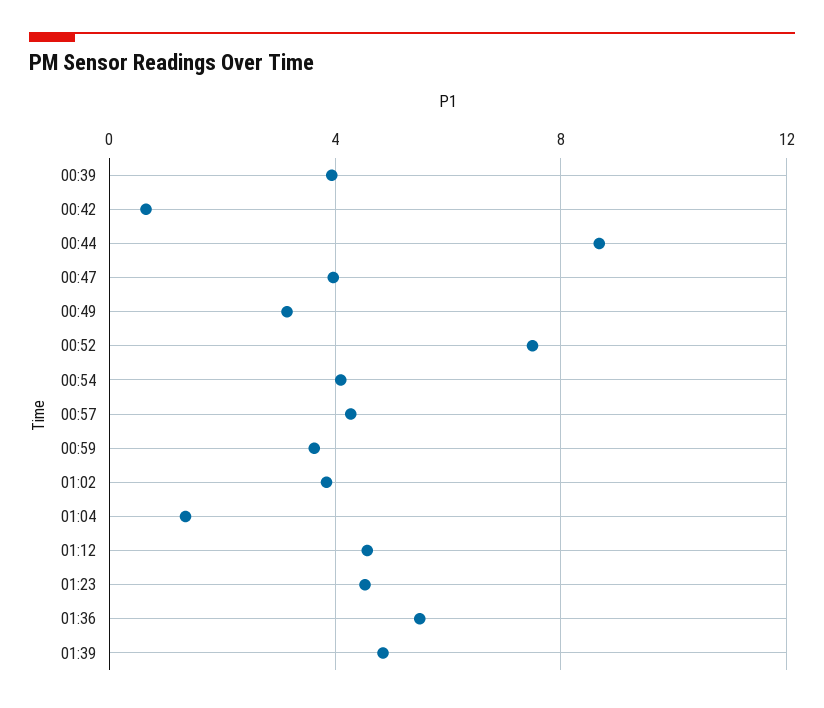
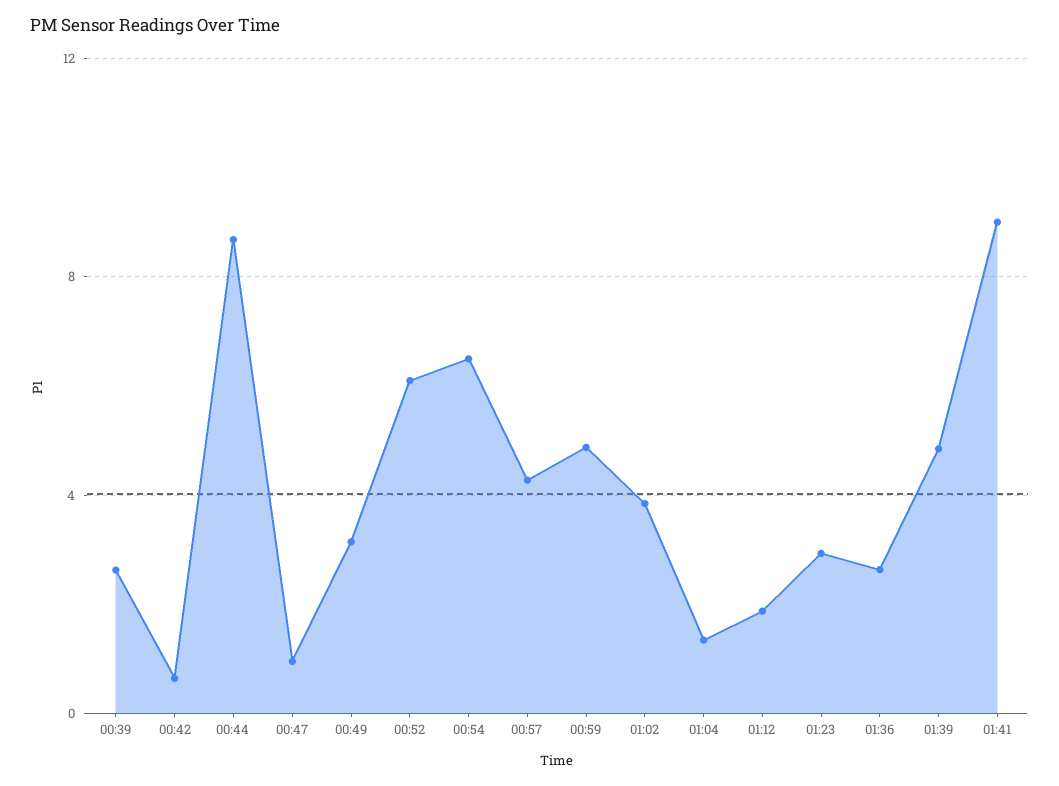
00:39: 4 -> 2.5
00:47: 4 -> 1
00:52: 7.5 -> 6
00:54: 4 -> 6.5
00:59: 3.5 -> 5
01:12: 4.5 -> 2
01:23: 4.5 -> 3
01:36: 5.5 -> 2.5
01:41: none -> 9

